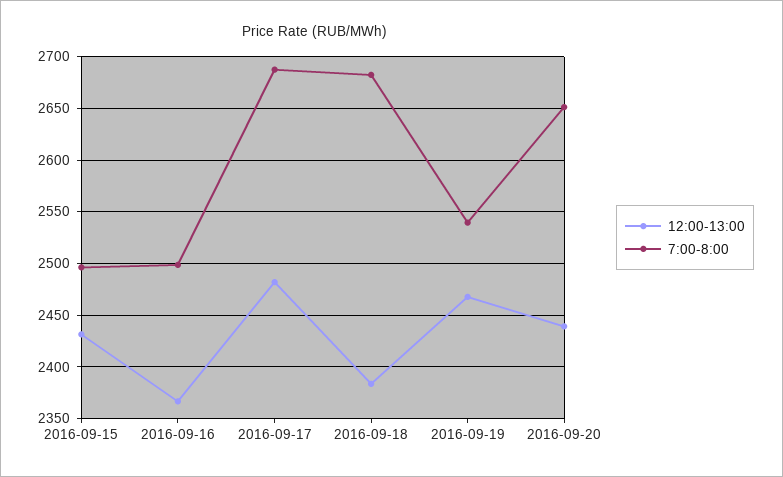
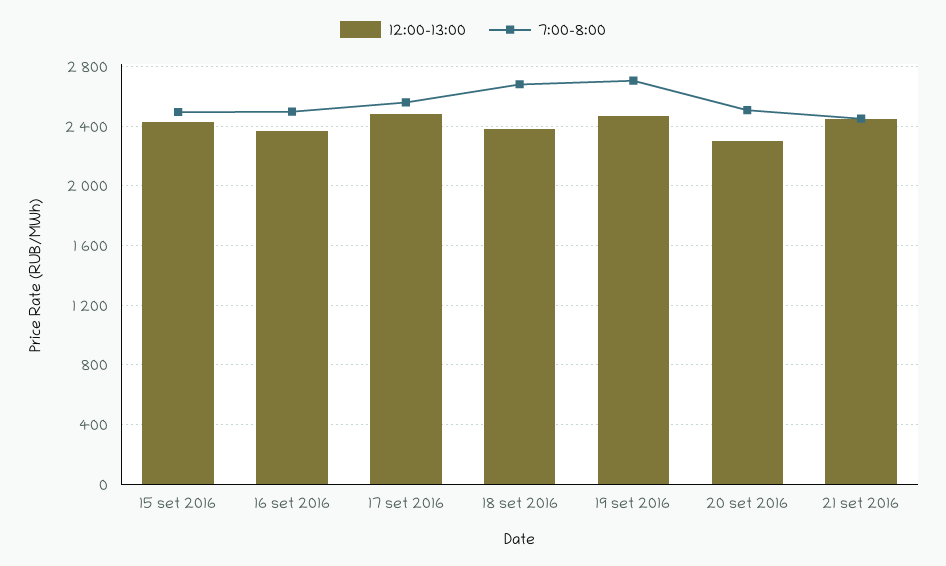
7:00-8:00, 2016-09-17: 2690 -> 2550
7:00-8:00, 2016-09-19: 2540 -> 2700
12:00-13:00, 2016-09-20: 2440 -> 2300
7:00-8:00, 2016-09-20: 2650 -> 2500
12:00-13:00, 21 set 2016: none -> 2450
7:00-8:00, 21 set 2016: none -> 2450

